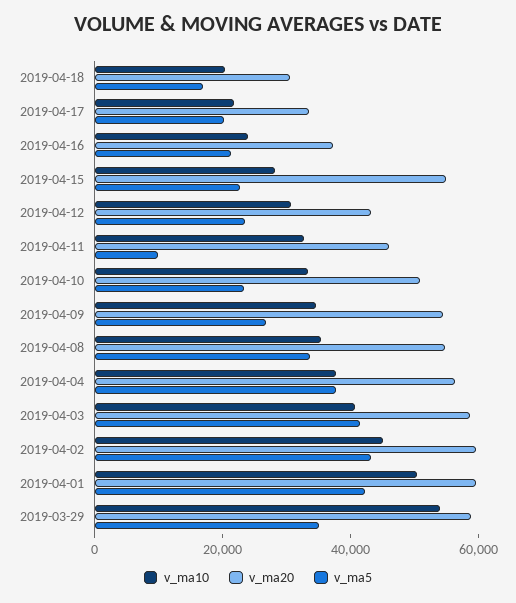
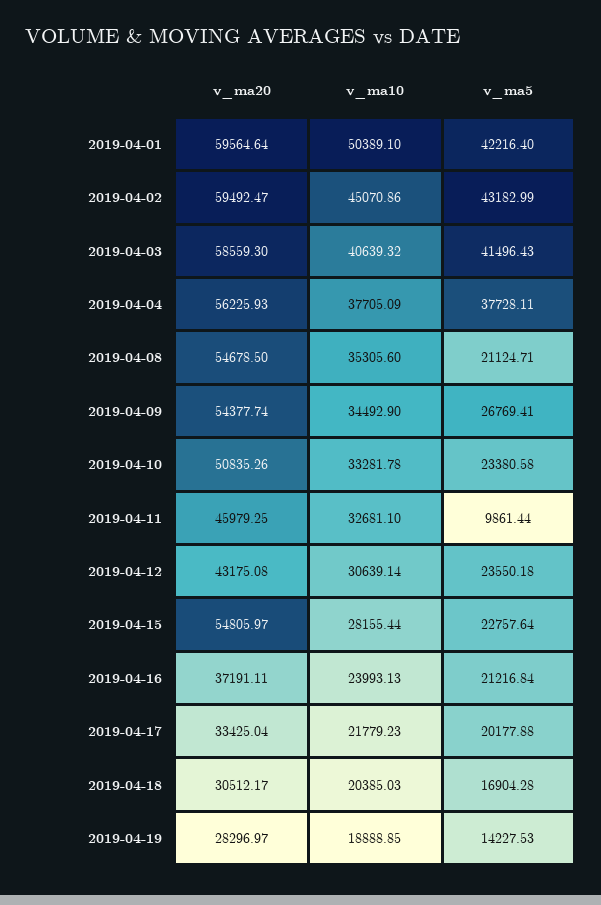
v_ma5, 2019-04-08: 35000 -> 21124.71
v_ma10, 2019-03-29: 55000 -> none
v_ma20, 2019-03-29: 60000 -> none
v_ma5, 2019-03-29: 35000 -> none
v_ma20, 2019-04-19: none -> 28296.97
v_ma10, 2019-04-19: none -> 18888.85
v_ma5, 2019-04-19: none -> 14227.53

